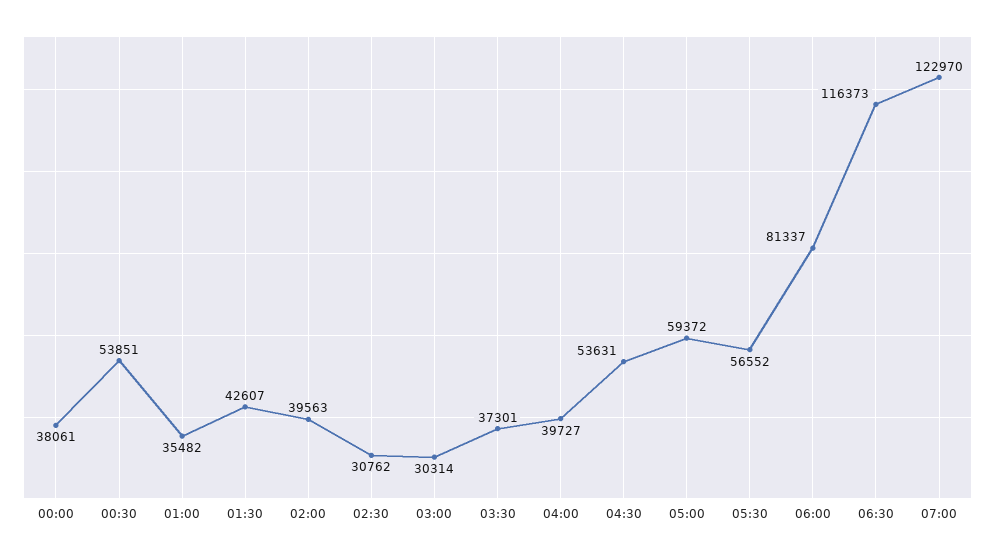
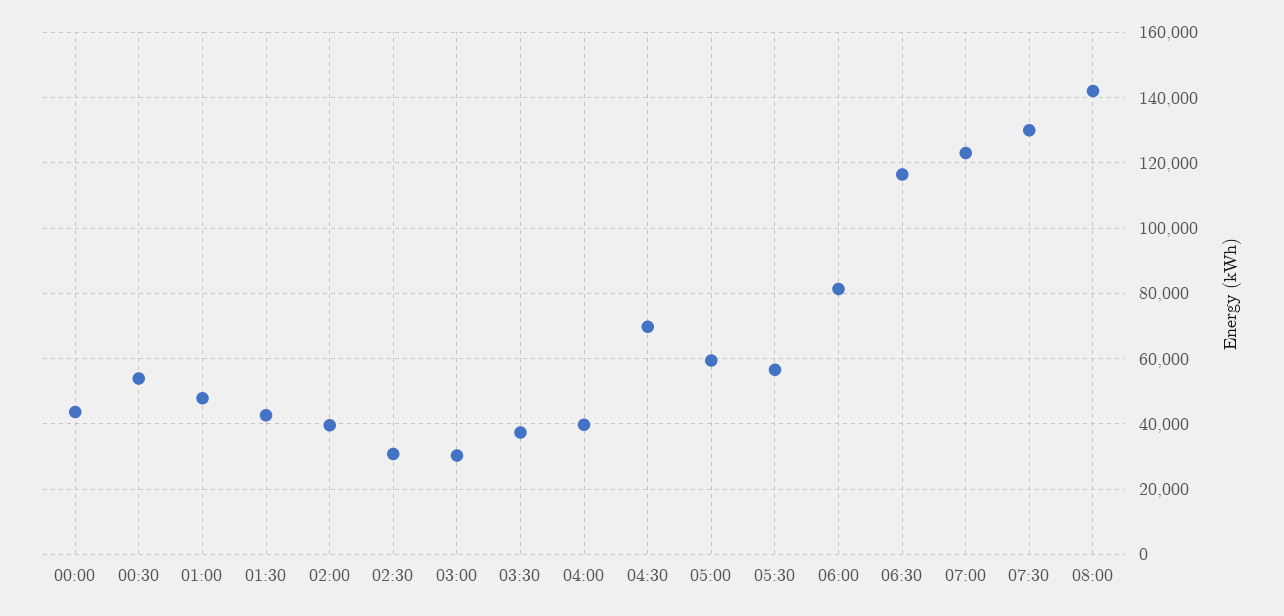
00:00: 38061 -> 44000
01:00: 35482 -> 48000
04:30: 53631 -> 70000
07:30: none -> 130000
08:00: none -> 142000

